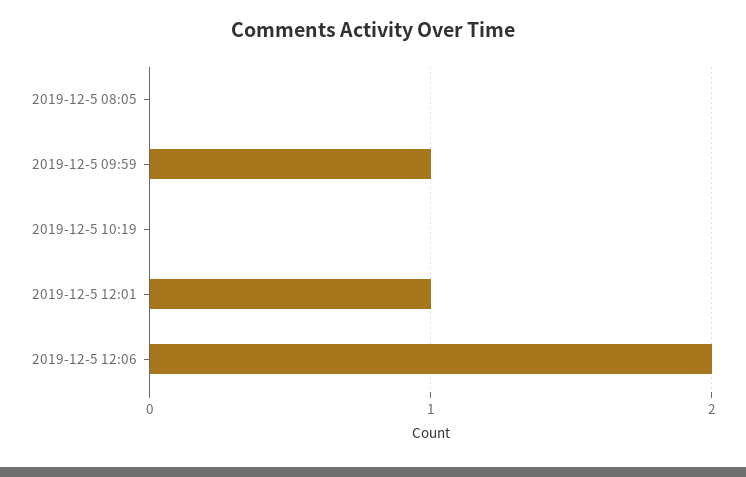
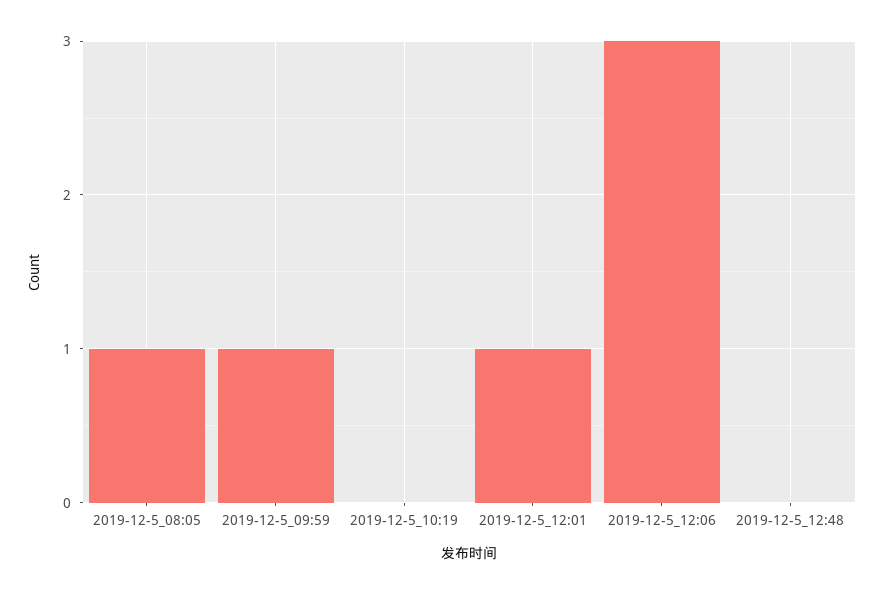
2019-12-5 08:05: 0 -> 1
2019-12-5 12:06: 2 -> 3
2019-12-5_12:48: none -> 0

